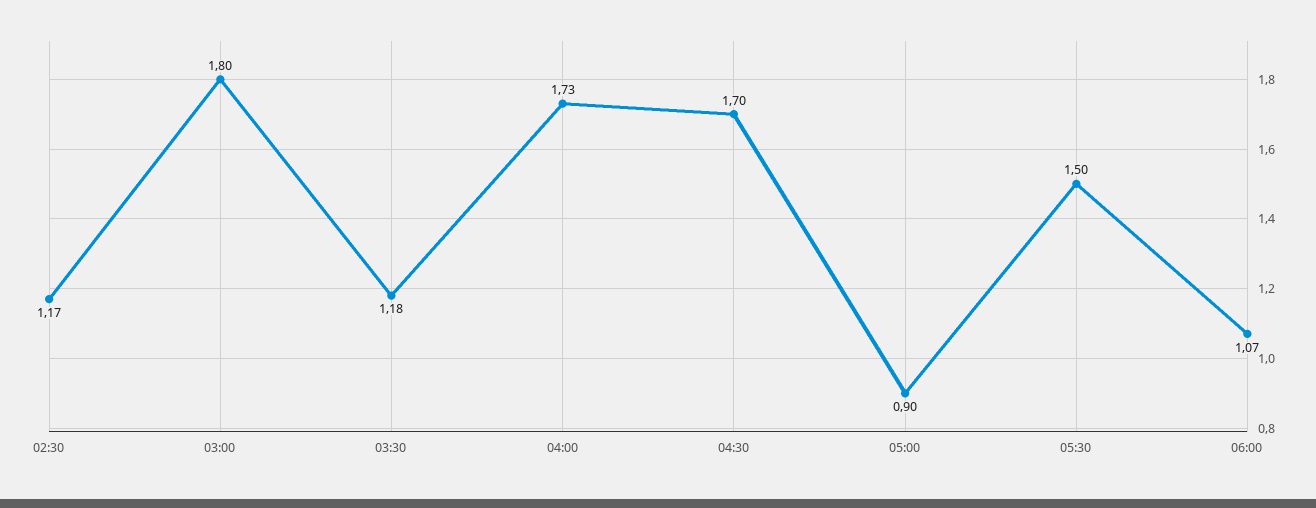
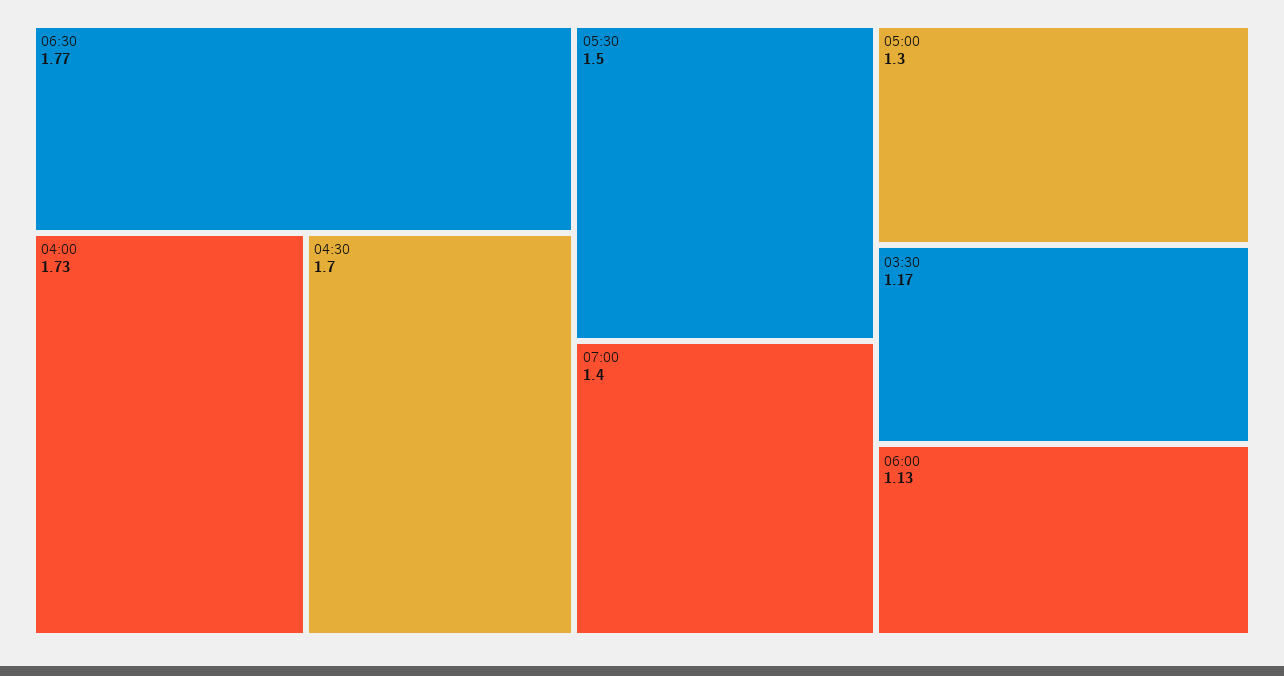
02:30: 1.17 -> none
03:00: 1.8 -> none
03:30: 1.18 -> 1.17
05:00: 0.9 -> 1.3
06:00: 1.07 -> 1.13
06:30: none -> 1.77
07:00: none -> 1.4

